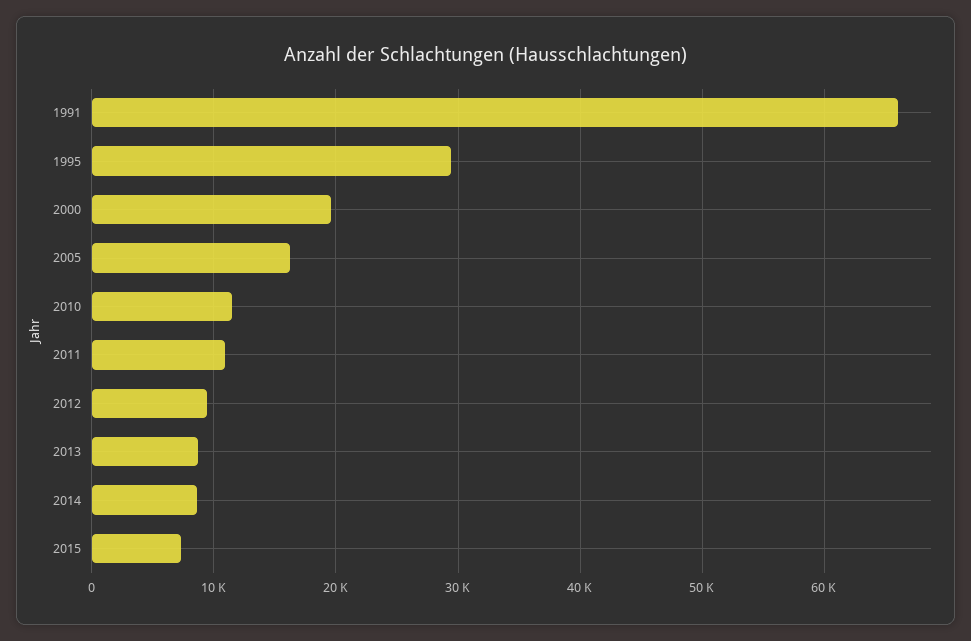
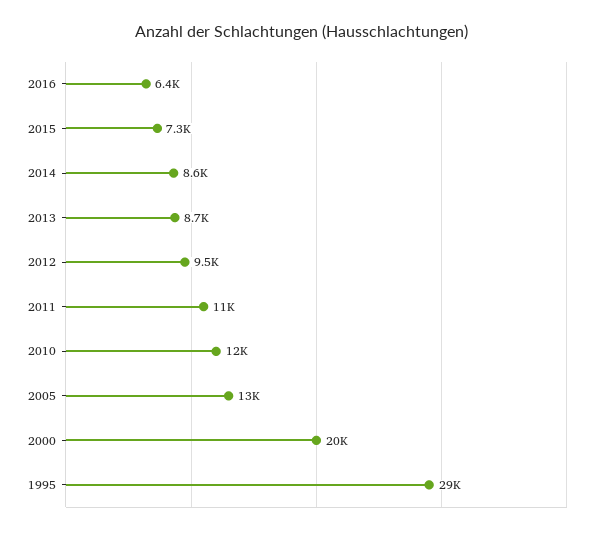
1991: 66000 -> none
2005: 16000 -> 13000
2016: none -> 6400

